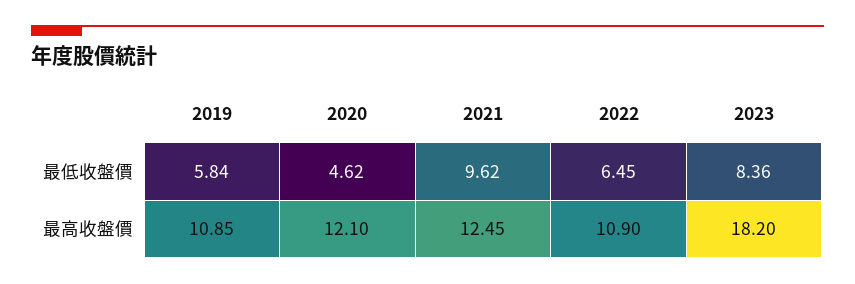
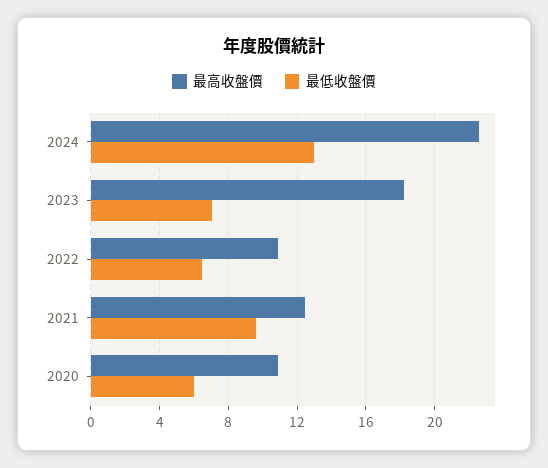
最低收盤價, 2019: 5.84 -> none
最低收盤價, 2020: 4.62 -> 6
最低收盤價, 2023: 8.36 -> 7
最高收盤價, 2019: 10.85 -> none
最高收盤價, 2020: 12.1 -> 11
最高收盤價, 2024: none -> 22.5
最低收盤價, 2024: none -> 13

